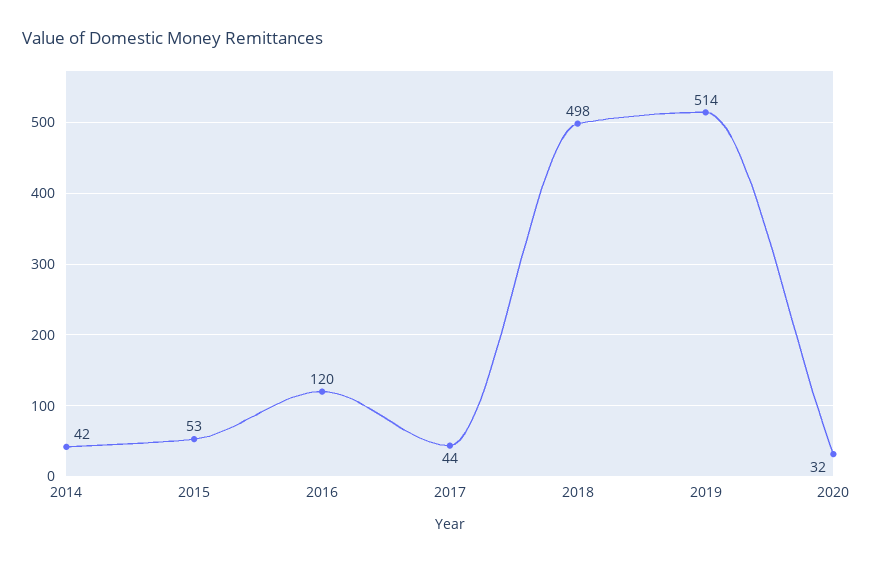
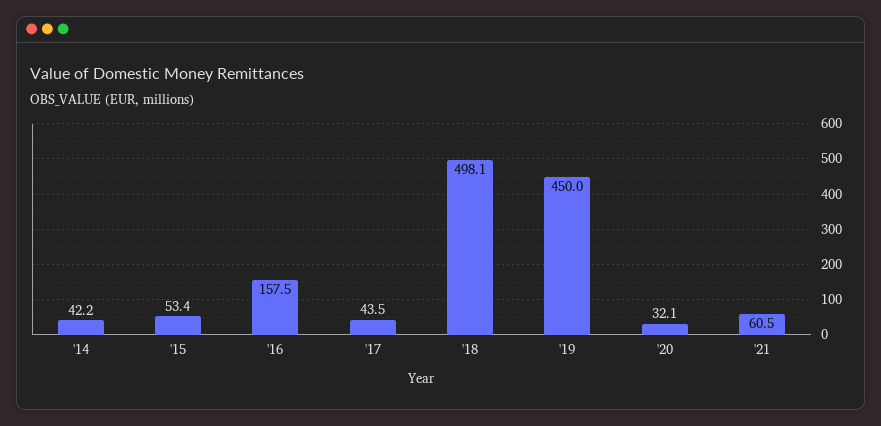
2016: 120 -> 157.5
2019: 514 -> 450
'21: none -> 60.5

